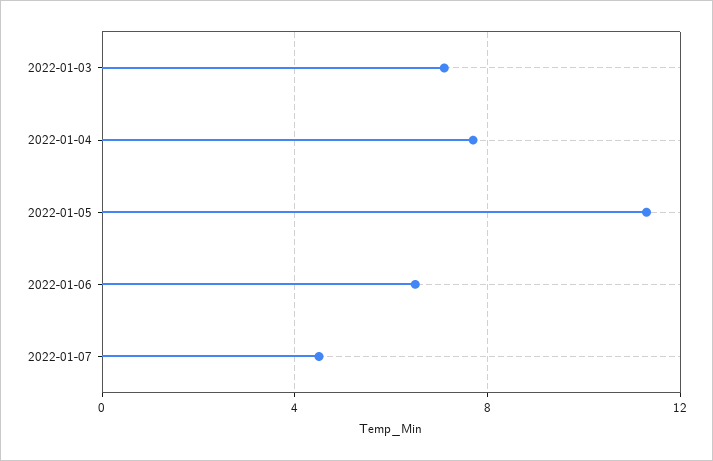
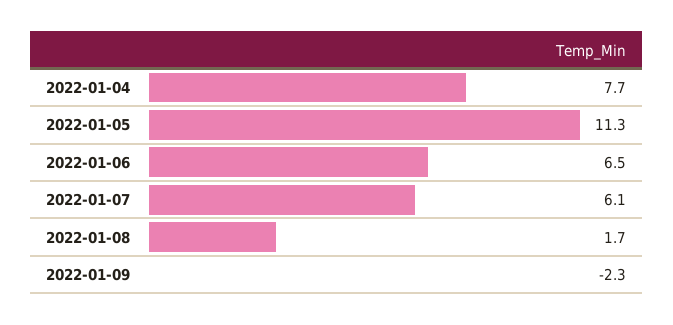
2022-01-03: 7 -> none
2022-01-07: 4.5 -> 6.1
2022-01-08: none -> 1.7
2022-01-09: none -> -2.3

